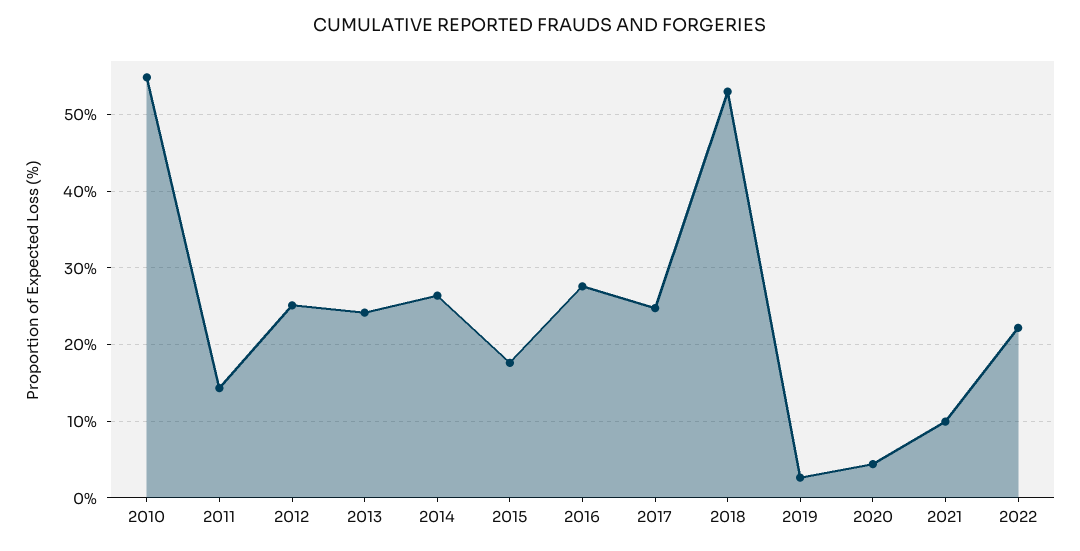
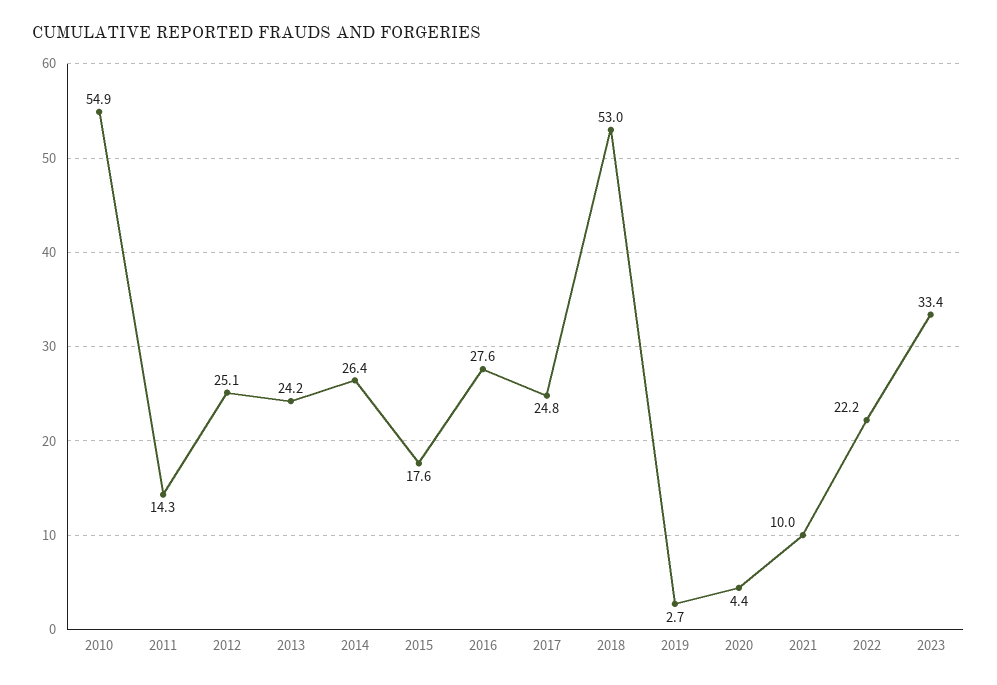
2023: none -> 33.4

